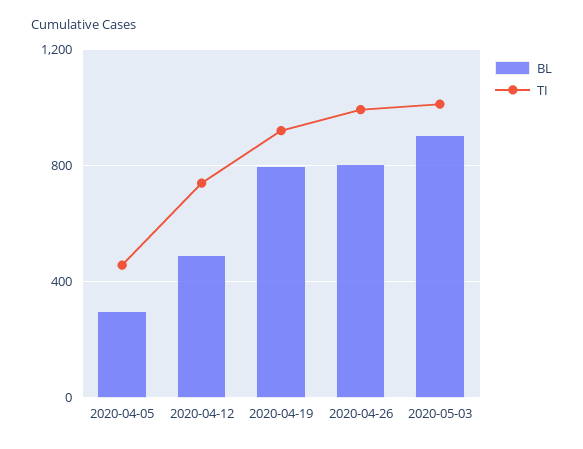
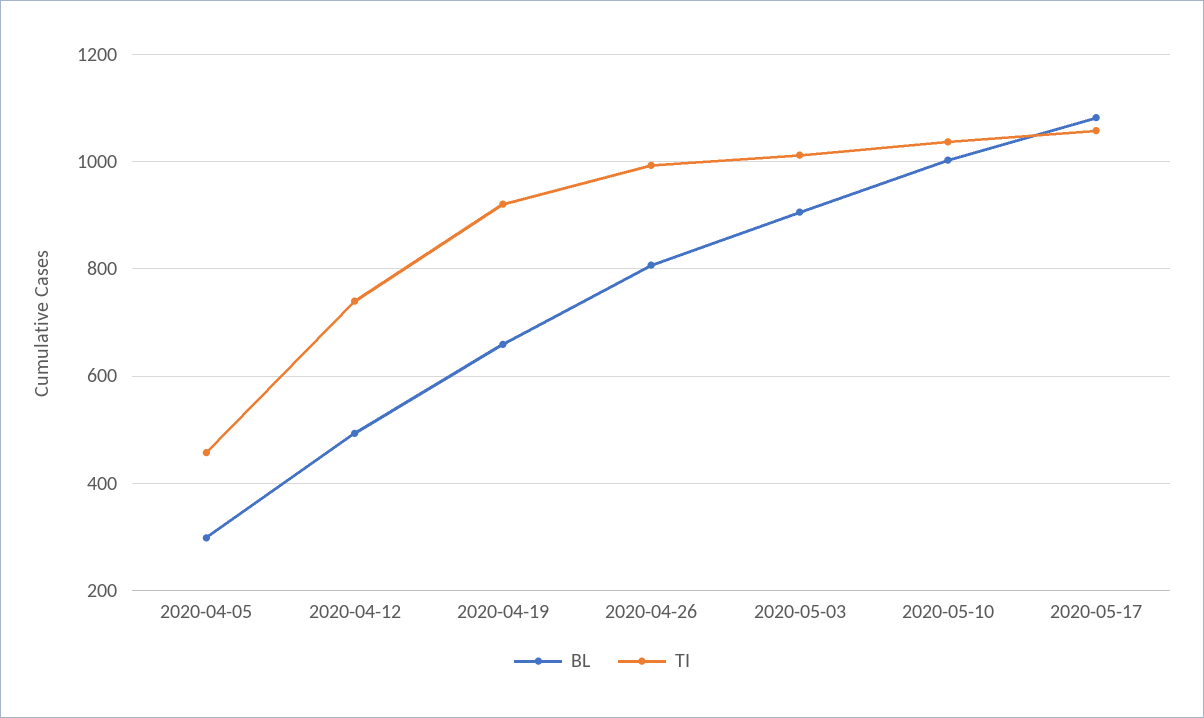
BL, 2020-04-19: 800 -> 660
BL, 2020-05-10: none -> 1000
TI, 2020-05-10: none -> 1040
BL, 2020-05-17: none -> 1080
TI, 2020-05-17: none -> 1060

